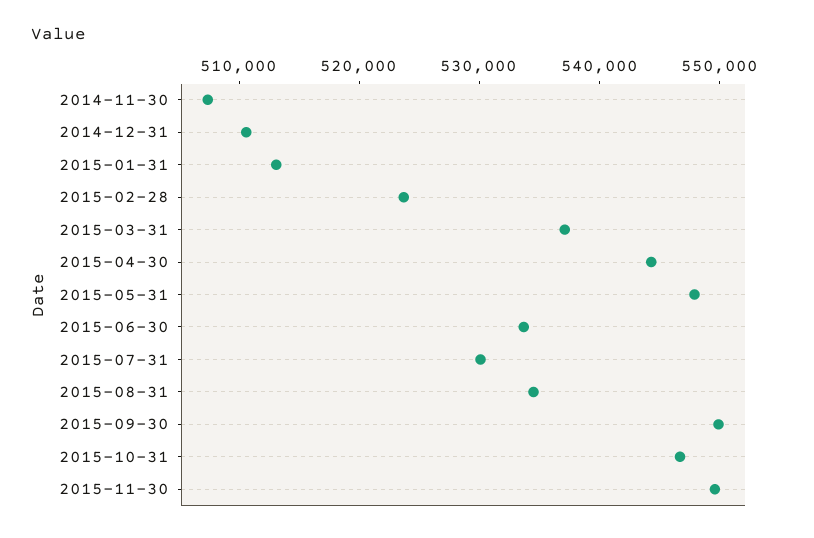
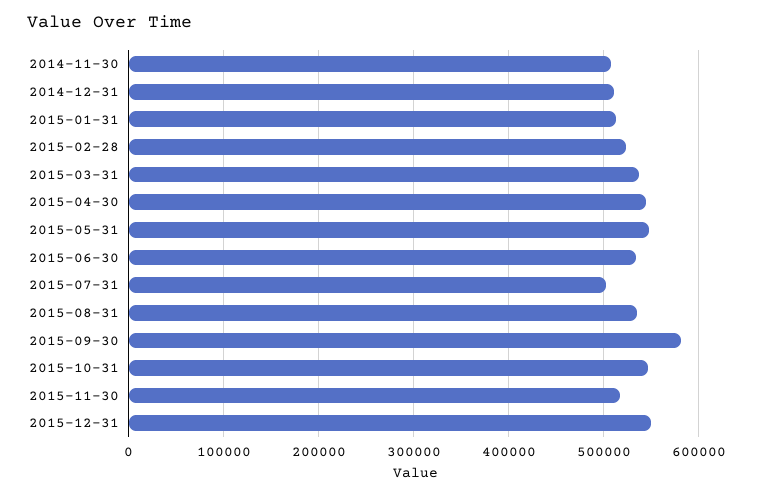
2015-07-31: 530000 -> 500000
2015-09-30: 550000 -> 580000
2015-11-30: 550000 -> 520000
2015-12-31: none -> 550000

